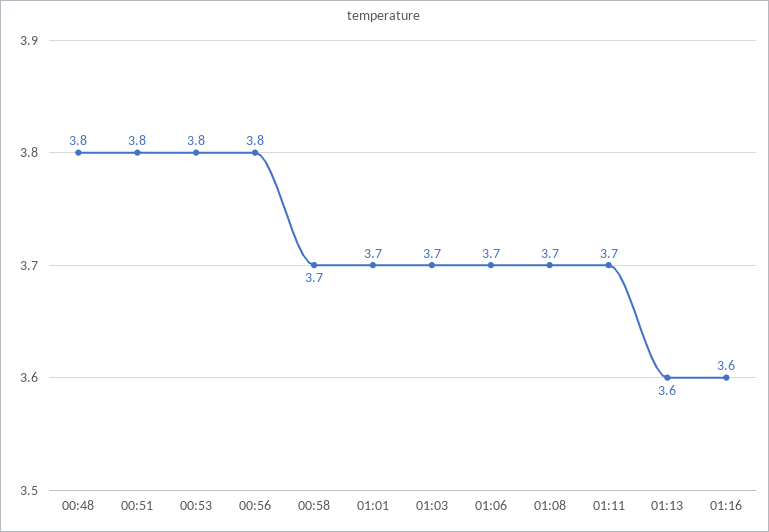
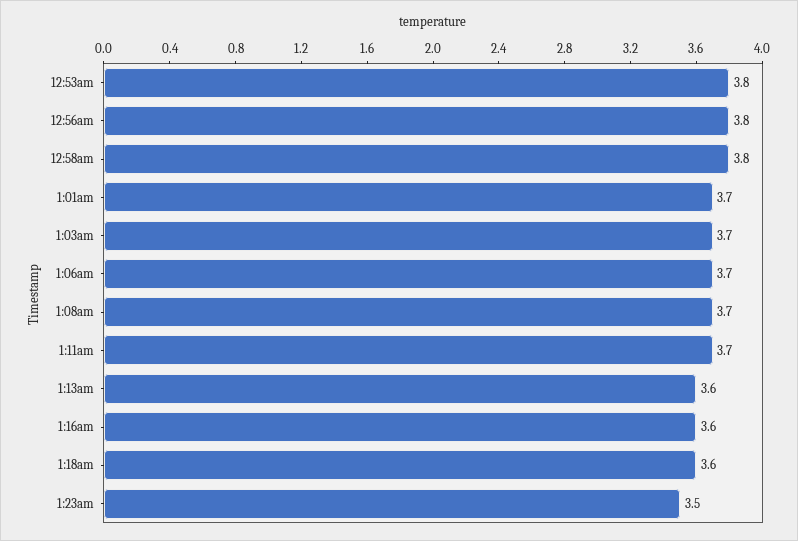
00:48: 3.8 -> none
00:51: 3.8 -> none
00:58: 3.7 -> 3.8
1:18am: none -> 3.6
1:23am: none -> 3.5

